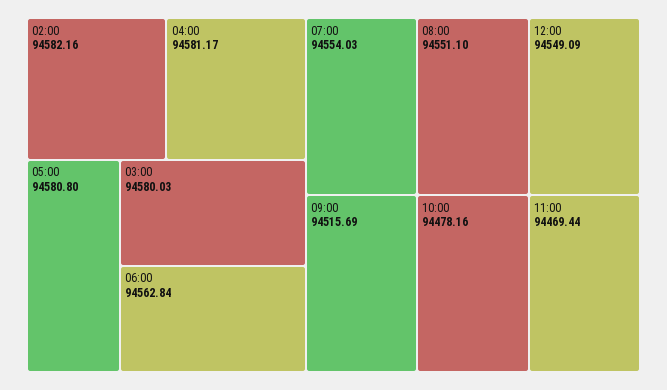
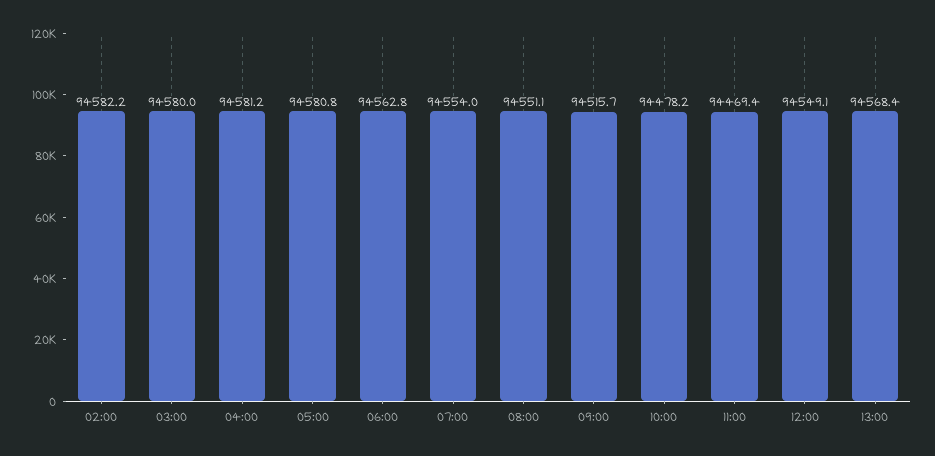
13:00: none -> 94568.4

